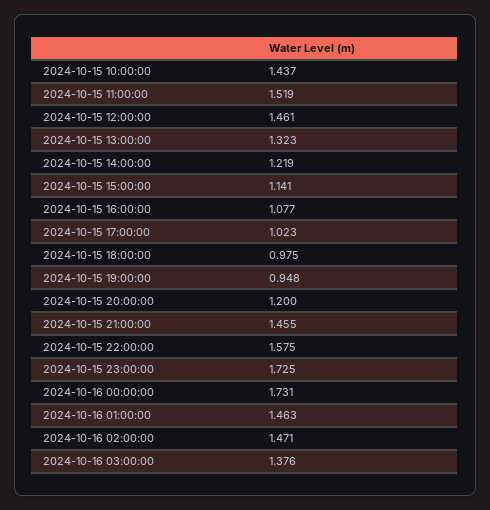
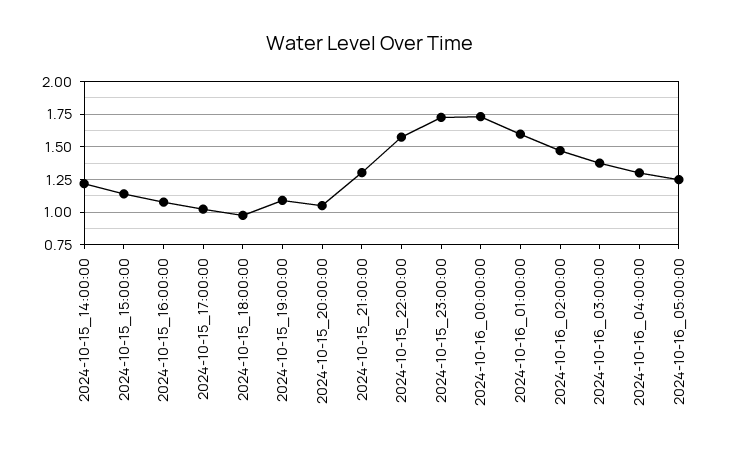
2024-10-15 10:00:00: 1.437 -> none
2024-10-15 11:00:00: 1.519 -> none
2024-10-15 12:00:00: 1.461 -> none
2024-10-15 13:00:00: 1.323 -> none
2024-10-15 19:00:00: 0.948 -> 1.1
2024-10-15 20:00:00: 1.2 -> 1.05
2024-10-15 21:00:00: 1.455 -> 1.3
2024-10-16 01:00:00: 1.463 -> 1.6
2024-10-16_04:00:00: none -> 1.3
2024-10-16_05:00:00: none -> 1.25

